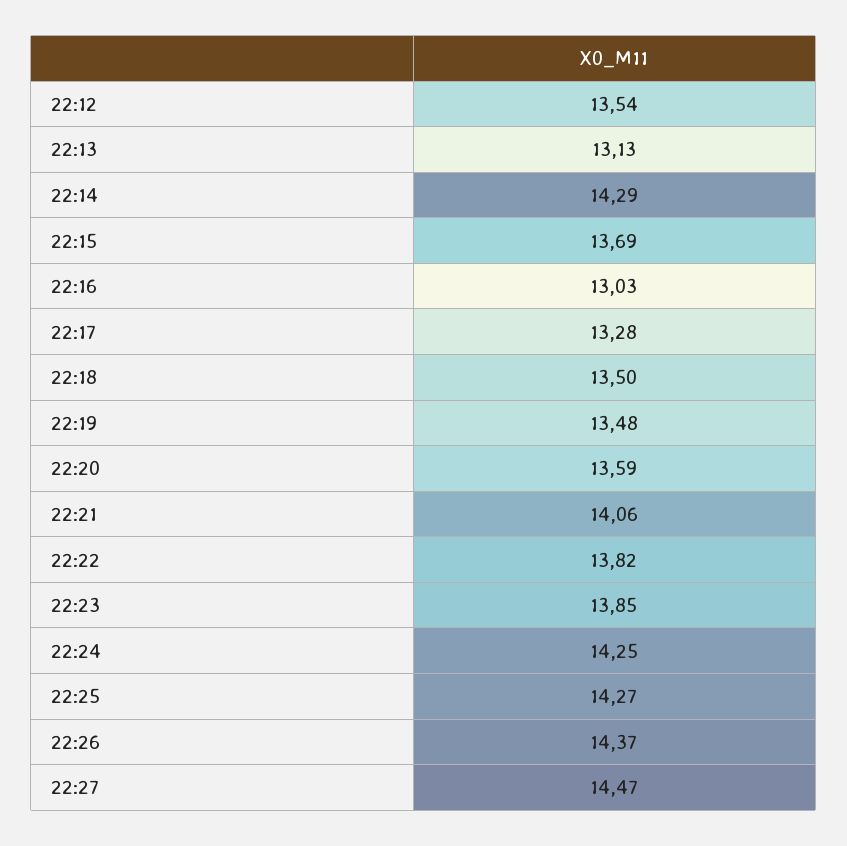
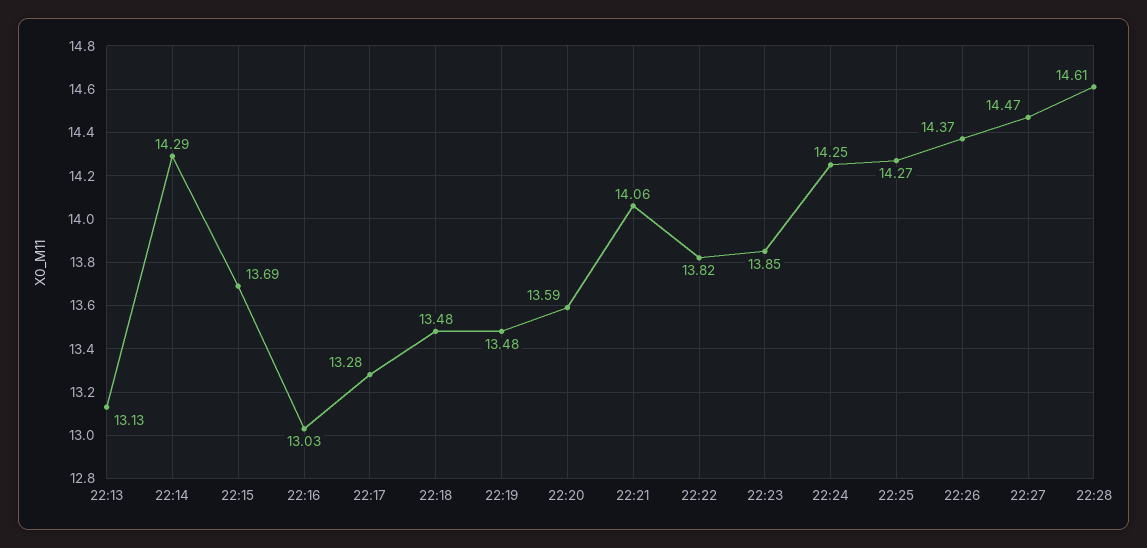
22:12: 13.54 -> none
22:18: 13.5 -> 13.48
22:28: none -> 14.61

